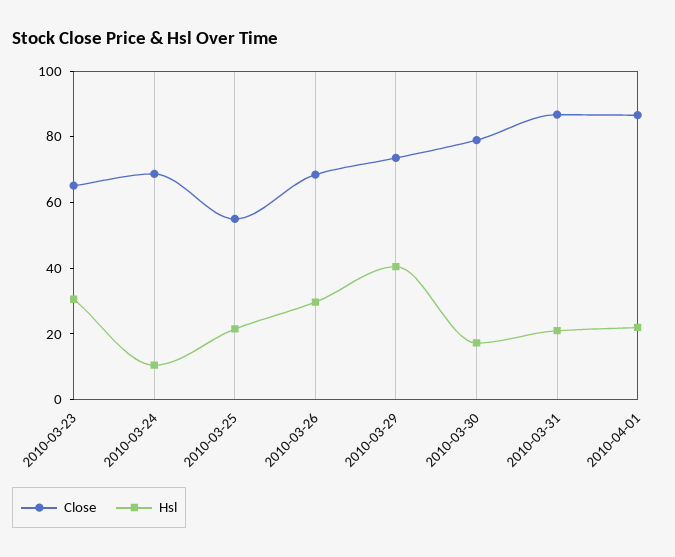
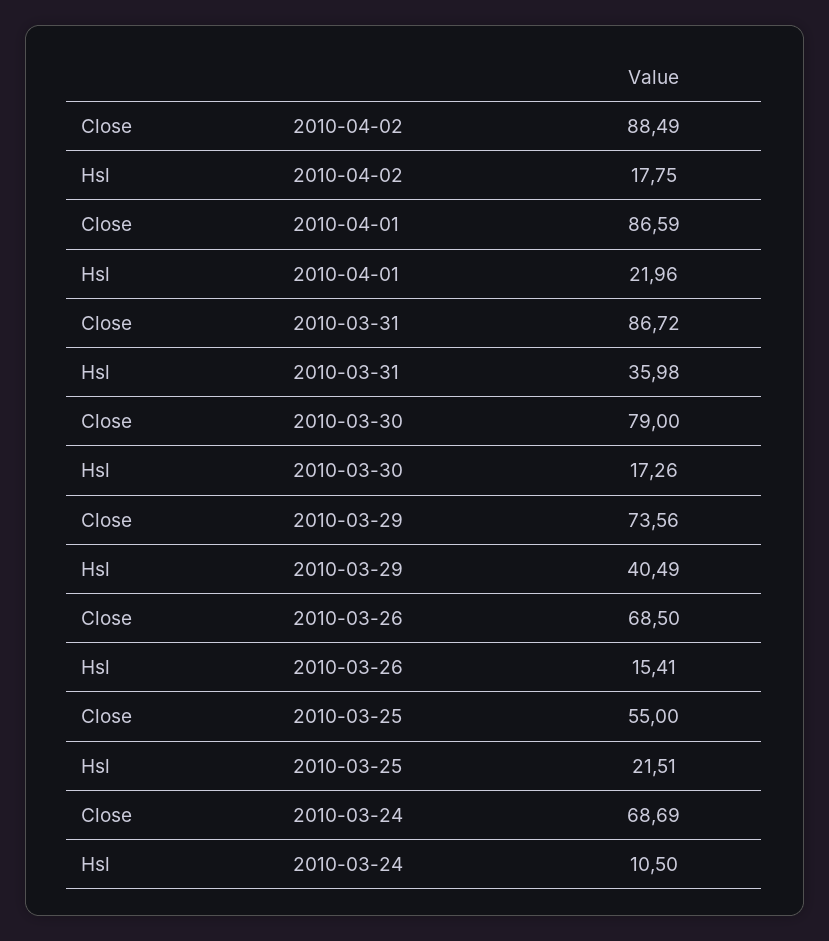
Close, 2010-03-23: 65 -> none
Hsl, 2010-03-23: 30 -> none
Hsl, 2010-03-26: 30 -> 15.41
Hsl, 2010-03-31: 20 -> 35.98
Close, 2010-04-02: none -> 88.49
Hsl, 2010-04-02: none -> 17.75

